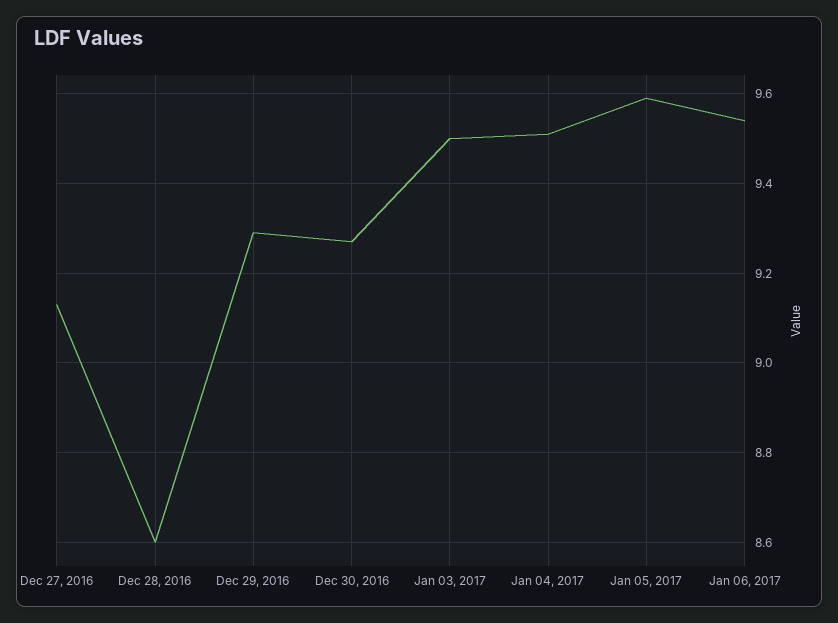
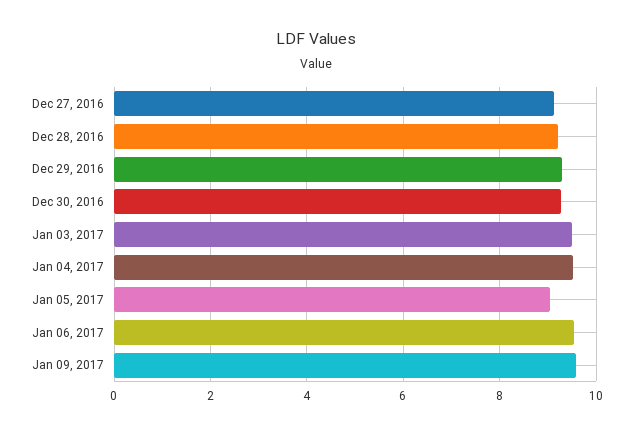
Dec 28, 2016: 8.6 -> 9.2
Jan 05, 2017: 9.6 -> 9
Jan 09, 2017: none -> 9.6

